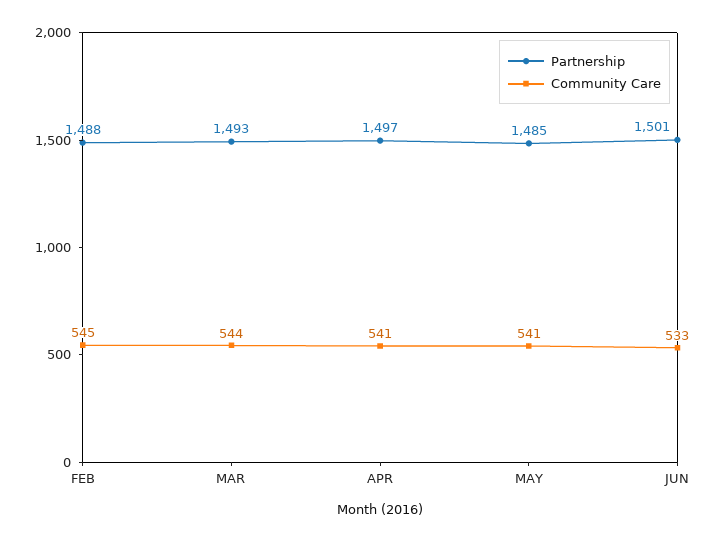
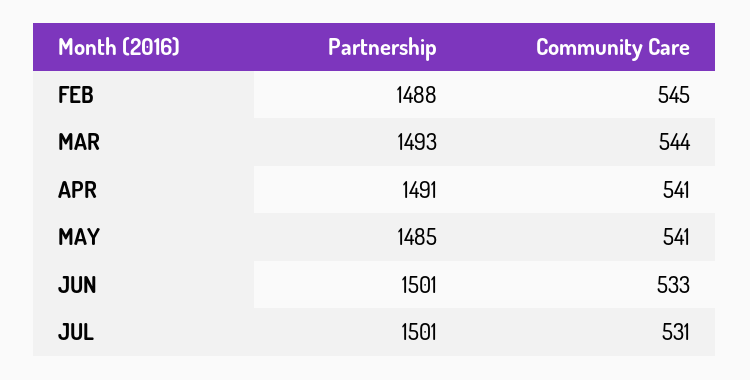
Partnership, APR: 1497 -> 1491
Partnership, JUL: none -> 1501
Community Care, JUL: none -> 531

